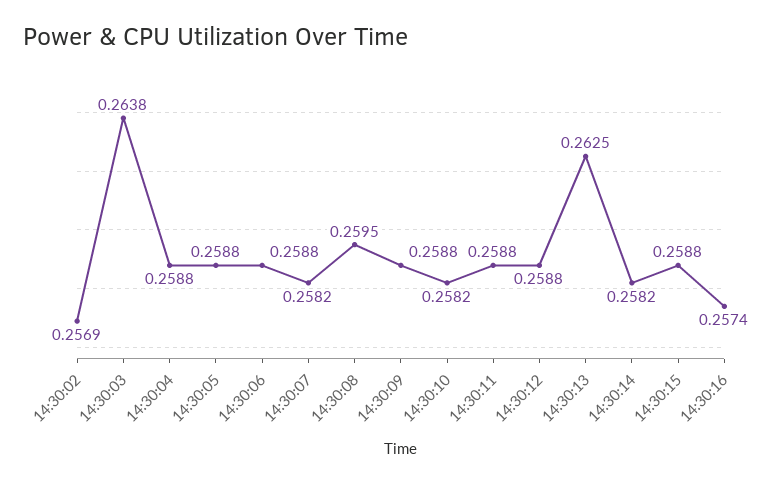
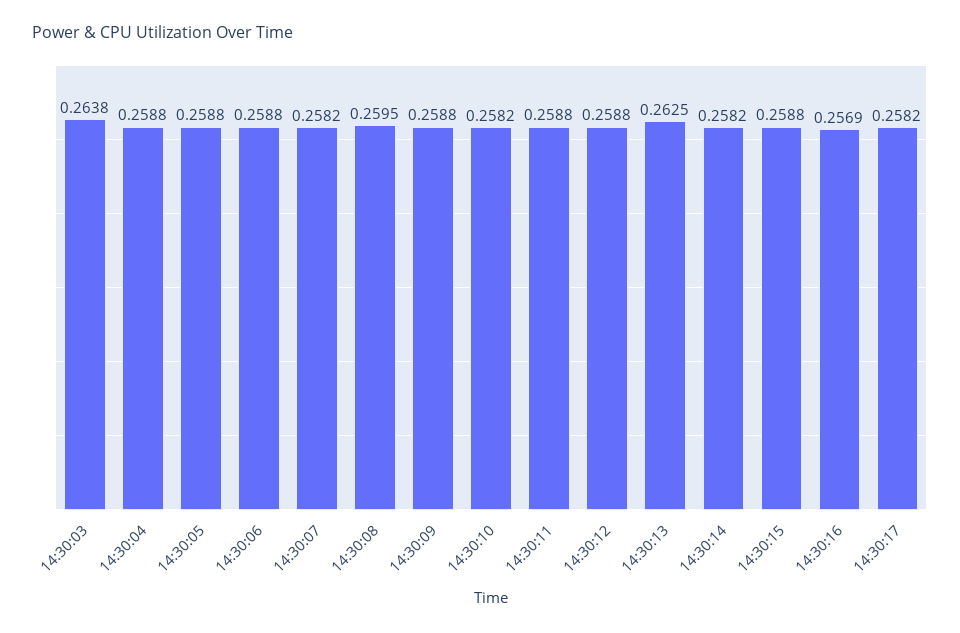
14:30:02: 0.2569 -> none
14:30:16: 0.2574 -> 0.2569
14:30:17: none -> 0.2582

